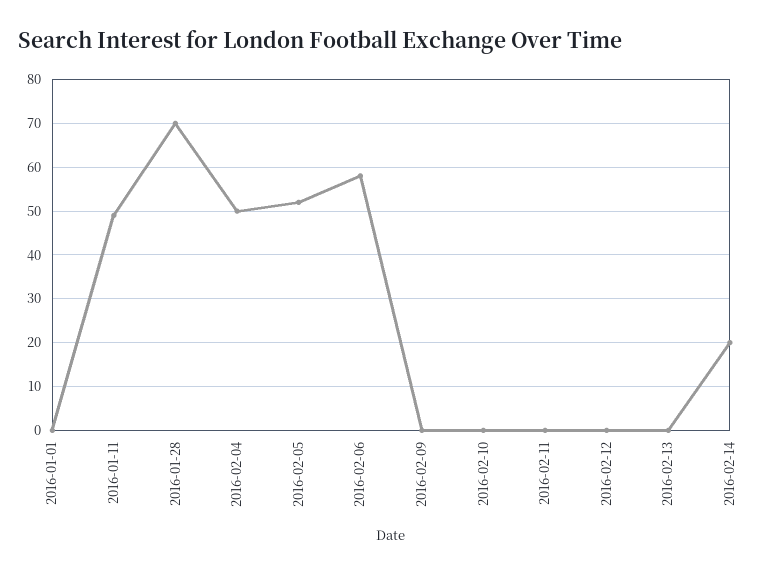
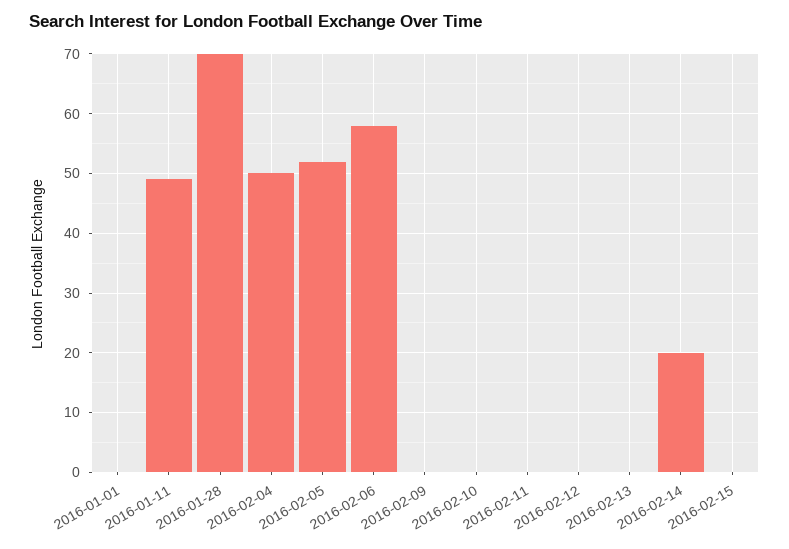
2016-02-15: none -> 0

